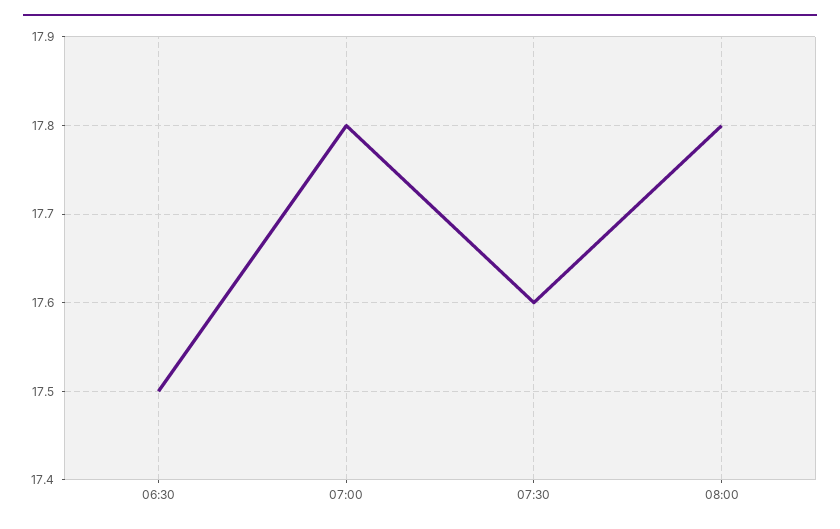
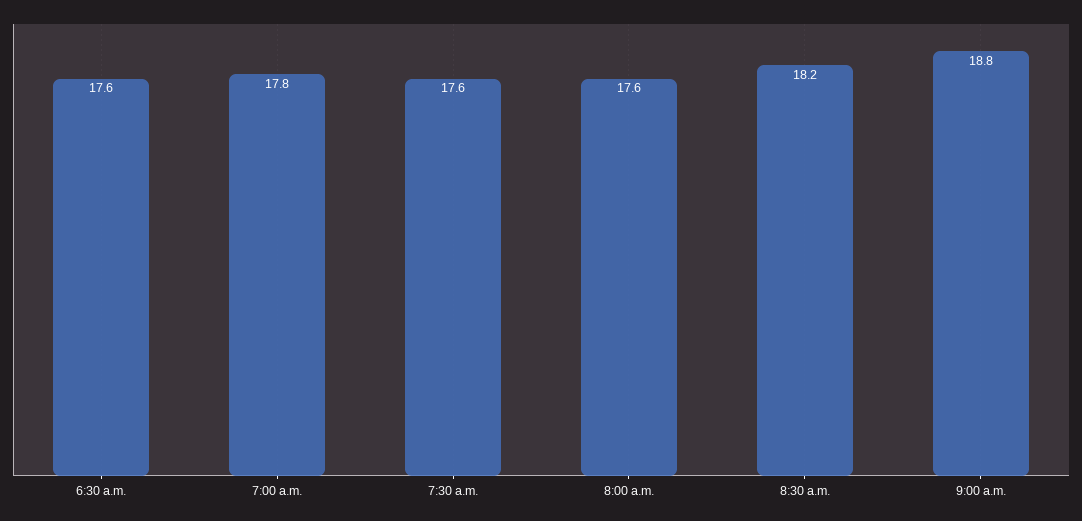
06:30: 17.5 -> 17.6
08:00: 17.8 -> 17.6
8:30 a.m.: none -> 18.2
9:00 a.m.: none -> 18.8

